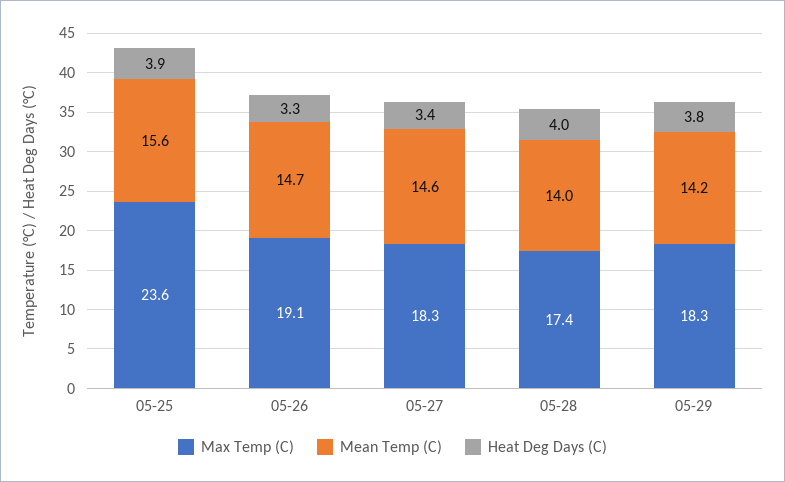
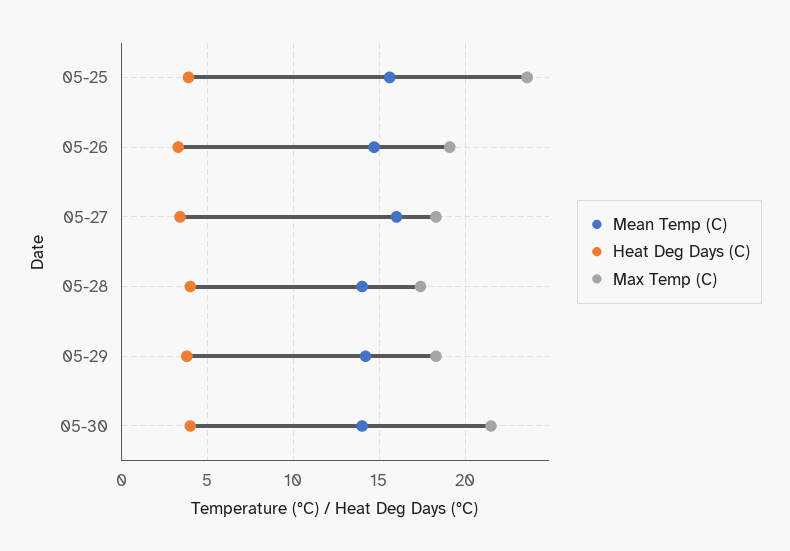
Mean Temp (C), 05-27: 14.6 -> 16
Mean Temp (C), 05-30: none -> 14
Heat Deg Days (C), 05-30: none -> 4
Max Temp (C), 05-30: none -> 21.5

